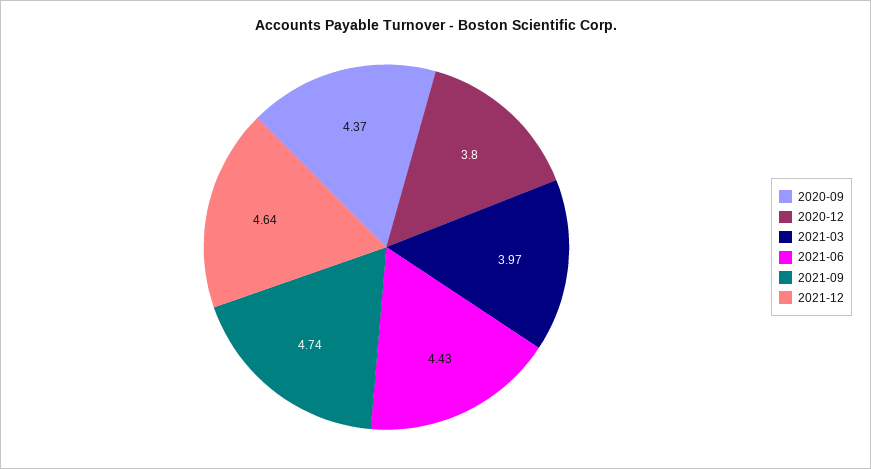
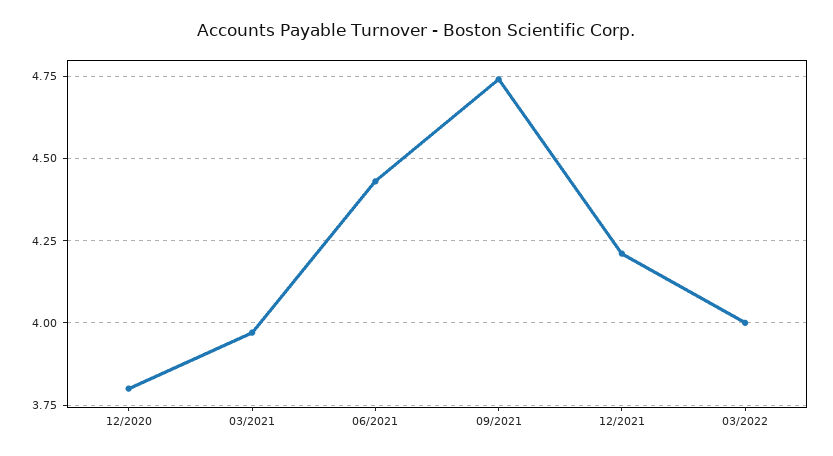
2020-09: 4.37 -> none
2021-12: 4.64 -> 4.2
03/2022: none -> 4

